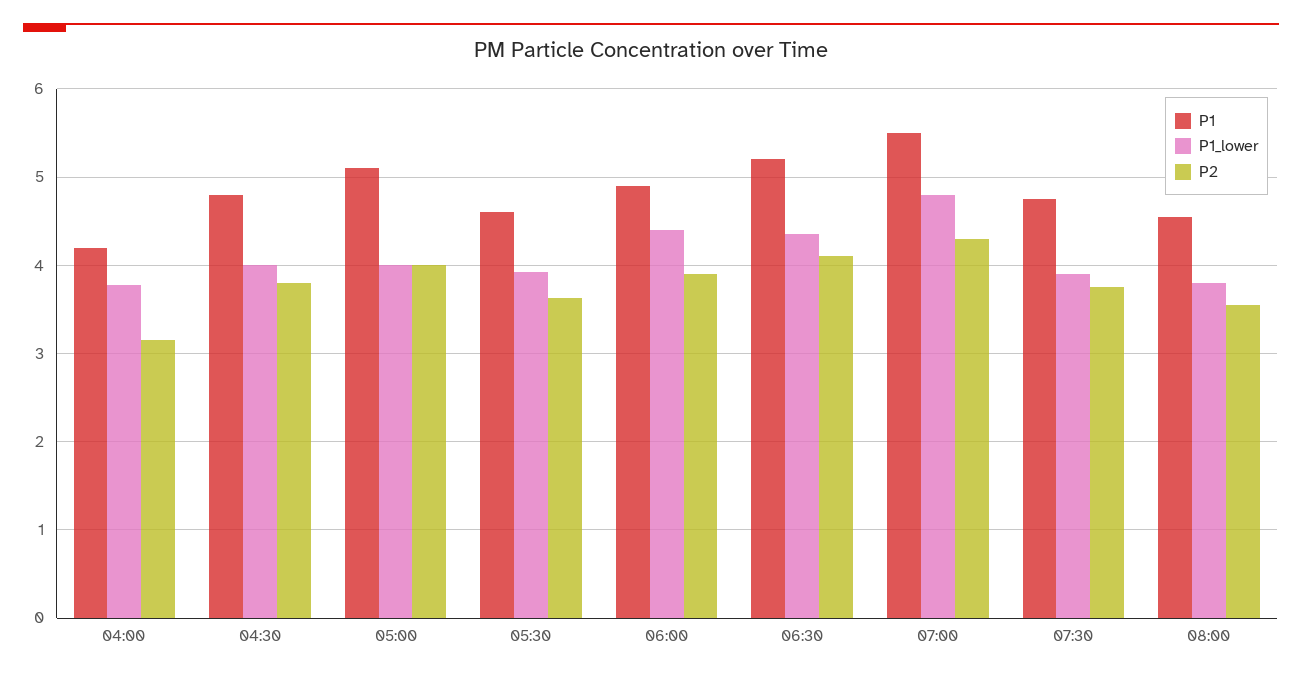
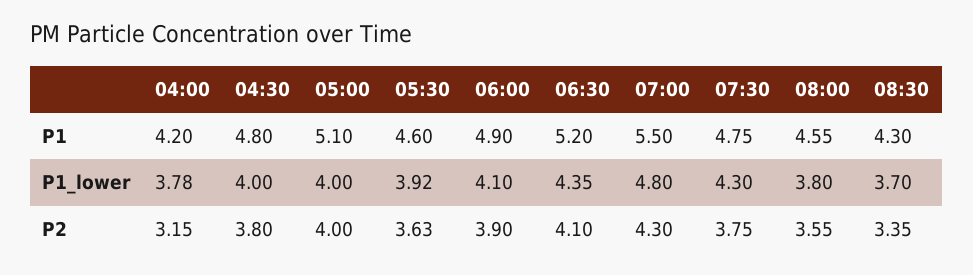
P1_lower, 06:00: 4.4 -> 4.1
P1_lower, 07:30: 3.9 -> 4.3
P1, 08:30: none -> 4.3
P1_lower, 08:30: none -> 3.7
P2, 08:30: none -> 3.35

